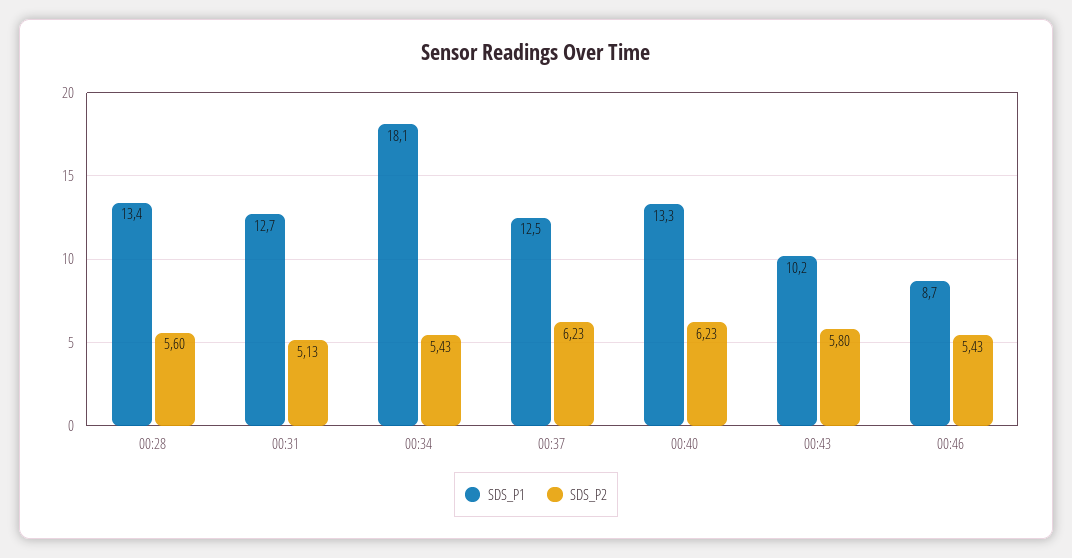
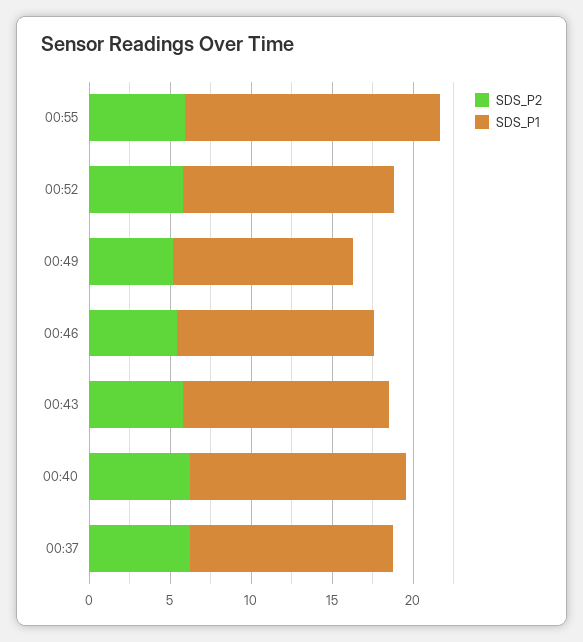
SDS_P1, 00:28: 13.4 -> none
SDS_P2, 00:28: 5.6 -> none
SDS_P1, 00:31: 12.7 -> none
SDS_P2, 00:31: 5.13 -> none
SDS_P1, 00:34: 18.1 -> none
SDS_P2, 00:34: 5.43 -> none
SDS_P1, 00:43: 10.2 -> 13
SDS_P1, 00:46: 8.7 -> 12
SDS_P2, 00:55: none -> 6
SDS_P1, 00:55: none -> 16
SDS_P2, 00:52: none -> 6
SDS_P1, 00:52: none -> 13
SDS_P2, 00:49: none -> 5
SDS_P1, 00:49: none -> 11

